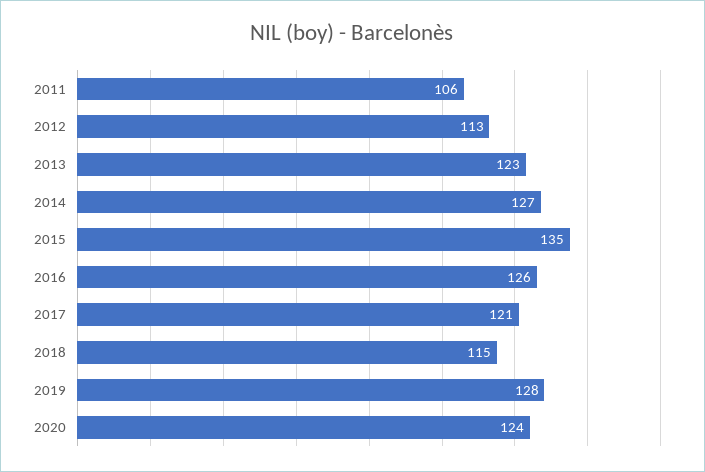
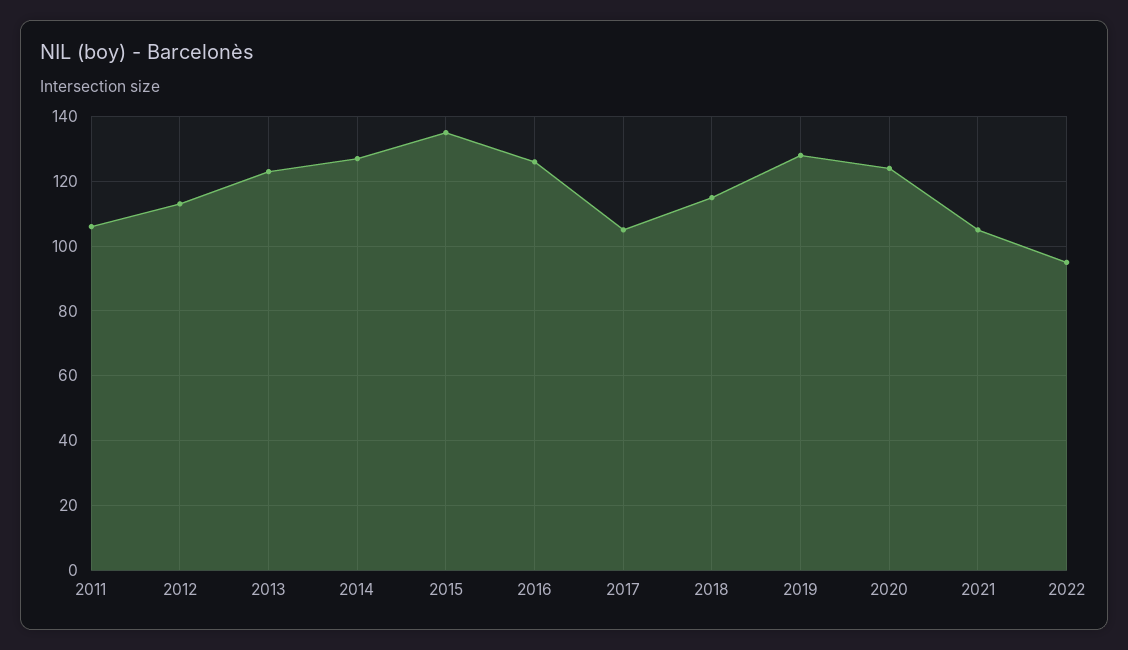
2017: 121 -> 105
2021: none -> 105
2022: none -> 95

